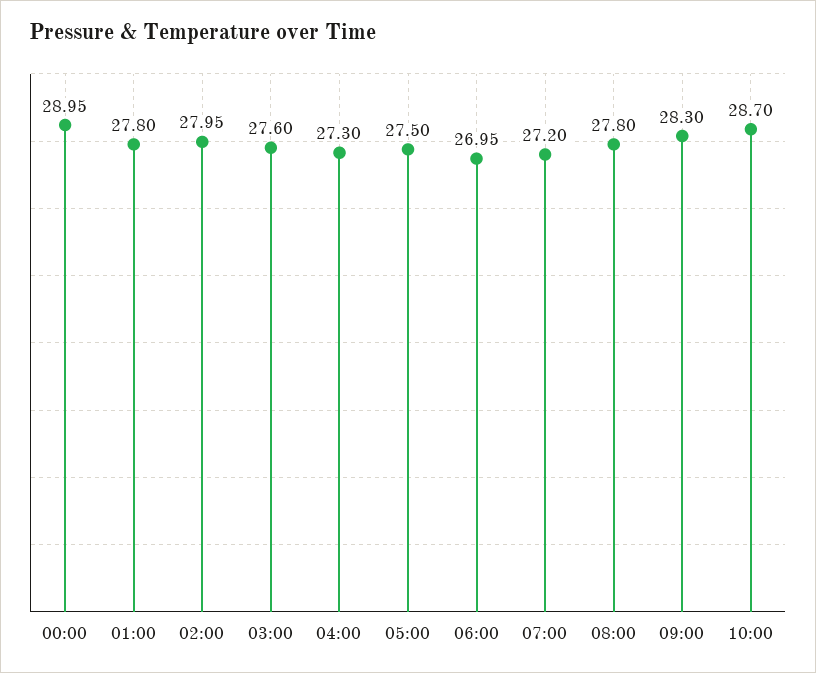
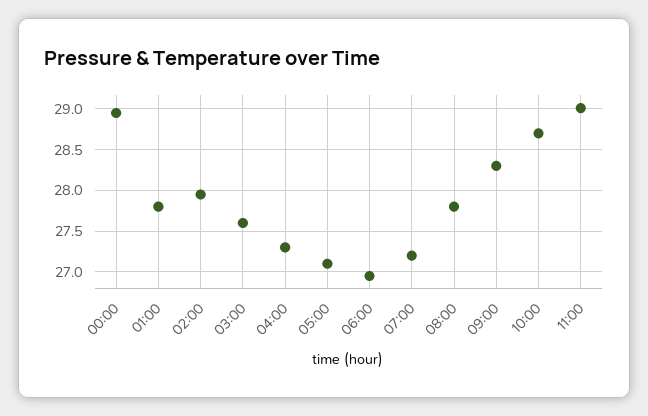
05:00: 27.5 -> 27.1
11:00: none -> 29

